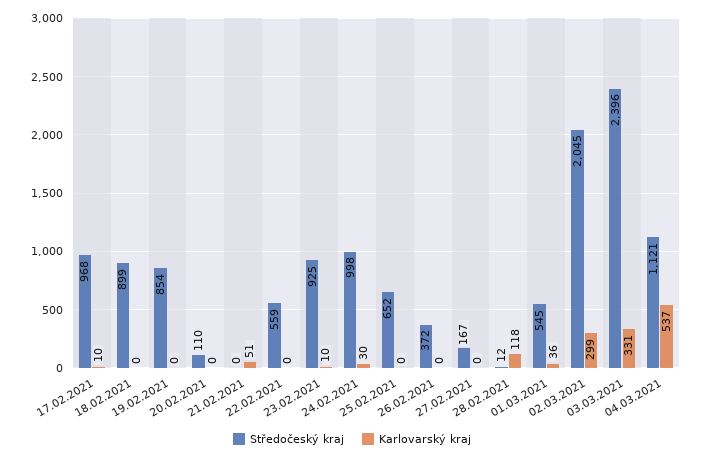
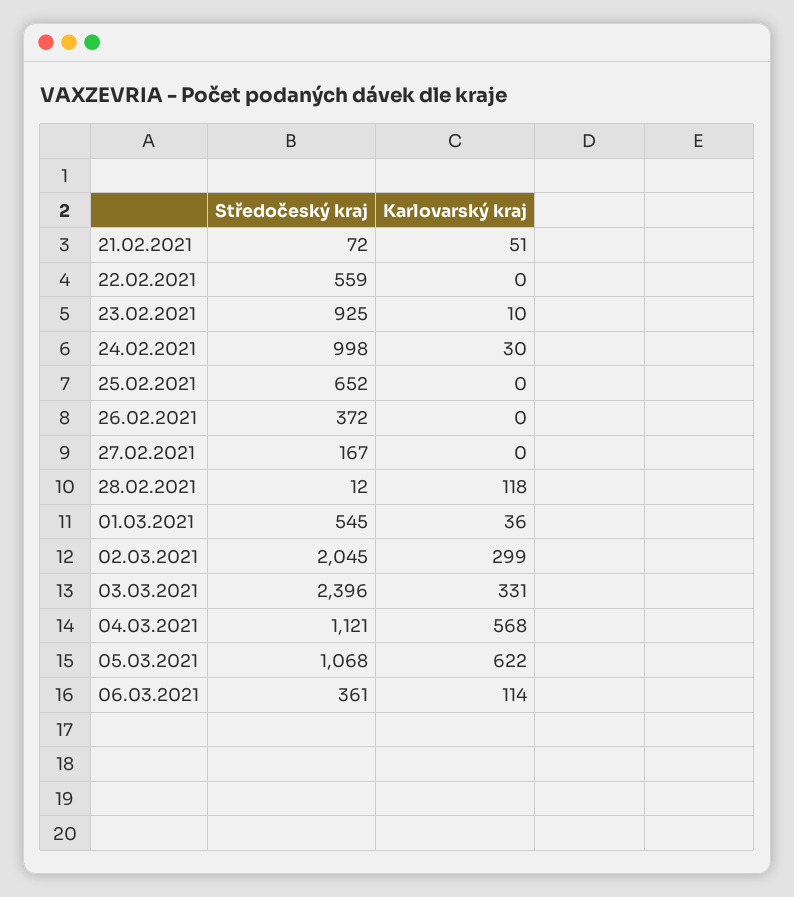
Středočeský kraj, 17.02.2021: 968 -> none
Karlovarský kraj, 17.02.2021: 10 -> none
Středočeský kraj, 18.02.2021: 899 -> none
Karlovarský kraj, 18.02.2021: 0 -> none
Středočeský kraj, 19.02.2021: 854 -> none
Karlovarský kraj, 19.02.2021: 0 -> none
Středočeský kraj, 20.02.2021: 110 -> none
Karlovarský kraj, 20.02.2021: 0 -> none
Středočeský kraj, 21.02.2021: 0 -> 72
Karlovarský kraj, 04.03.2021: 537 -> 568
Středočeský kraj, 05.03.2021: none -> 1068
Karlovarský kraj, 05.03.2021: none -> 622
Středočeský kraj, 06.03.2021: none -> 361
Karlovarský kraj, 06.03.2021: none -> 114

